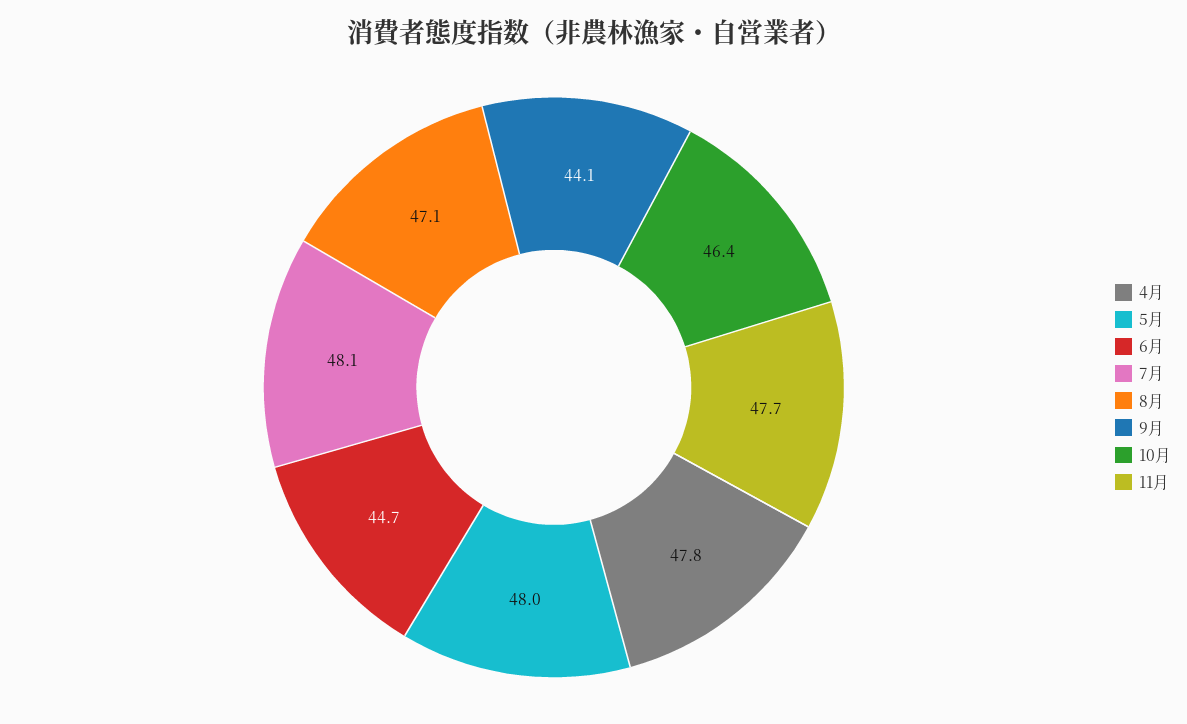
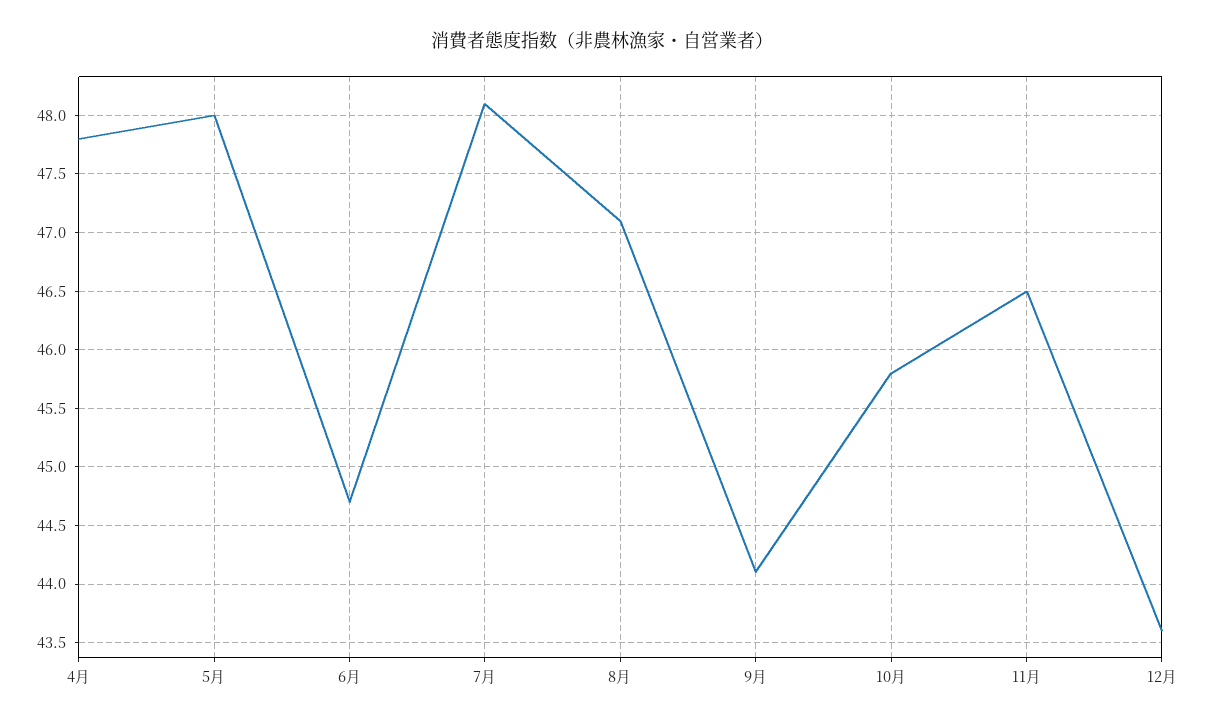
10月: 46.4 -> 45.8
11月: 47.7 -> 46.5
12月: none -> 43.6

